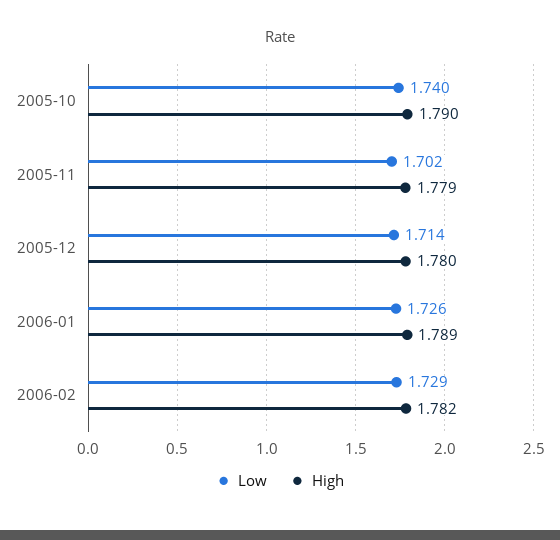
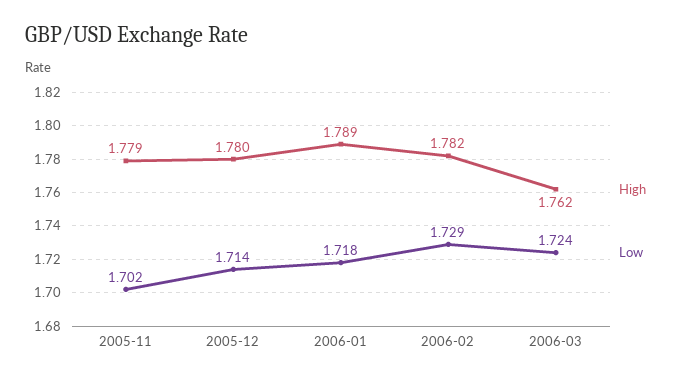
Low, 2005-10: 1.74 -> none
High, 2005-10: 1.79 -> none
Low, 2006-01: 1.726 -> 1.718
High, 2006-03: none -> 1.762
Low, 2006-03: none -> 1.724

